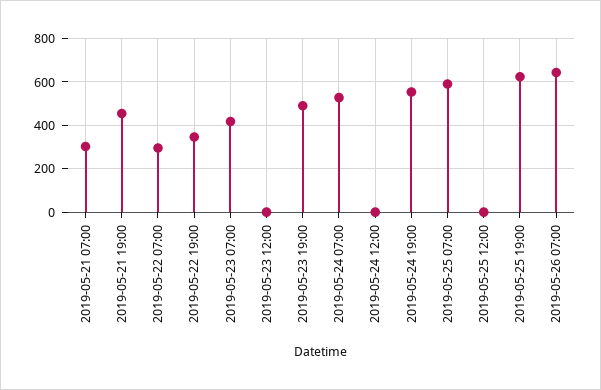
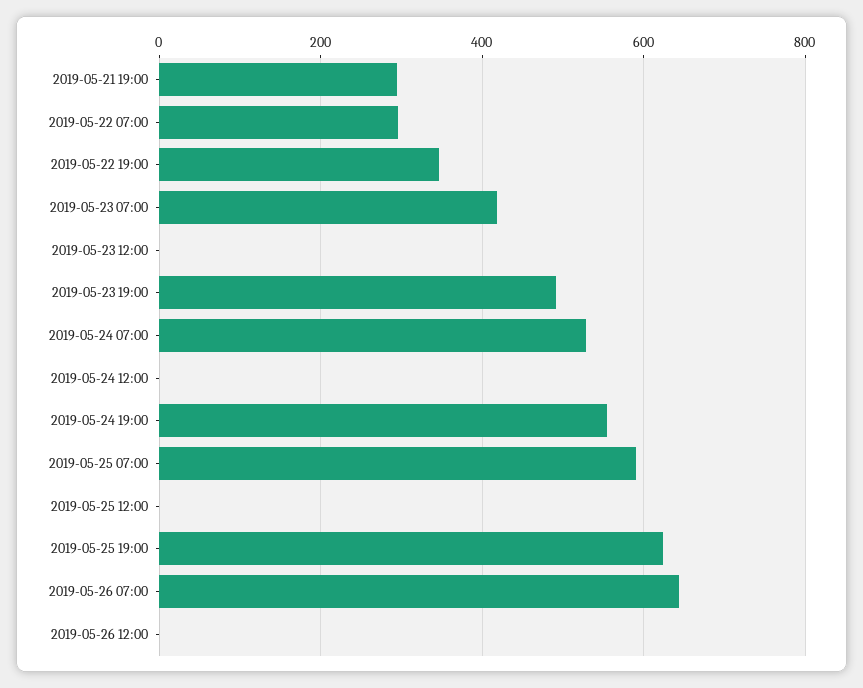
2019-05-21 07:00: 300 -> none
2019-05-21 19:00: 450 -> 300
2019-05-26 12:00: none -> 0

